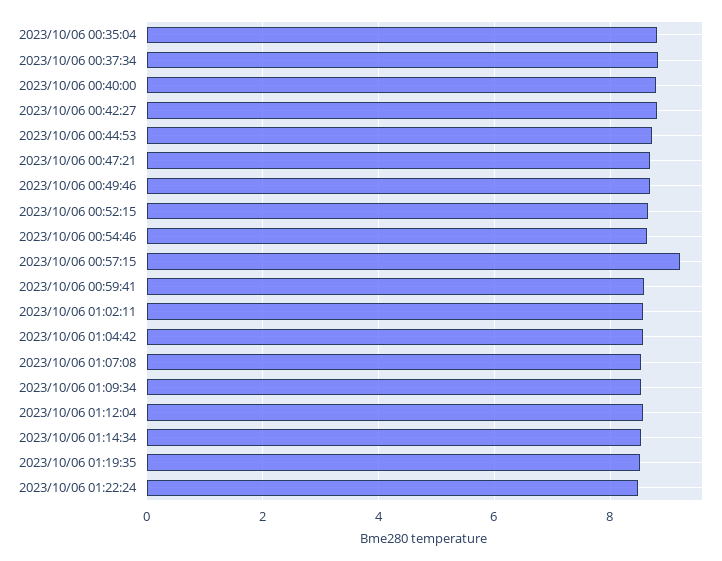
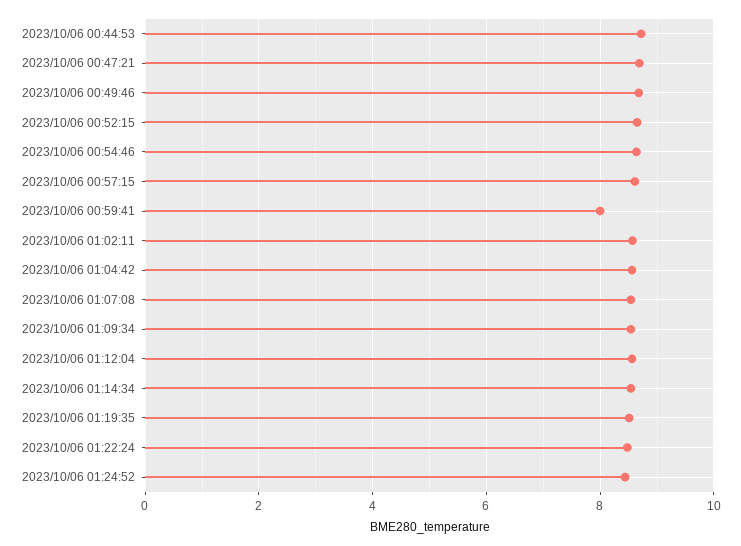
2023/10/06 00:35:04: 8.8 -> none
2023/10/06 00:37:34: 8.8 -> none
2023/10/06 00:40:00: 8.8 -> none
2023/10/06 00:42:27: 8.8 -> none
2023/10/06 00:57:15: 9.2 -> 8.6
2023/10/06 00:59:41: 8.6 -> 8
2023/10/06 01:24:52: none -> 8.4

